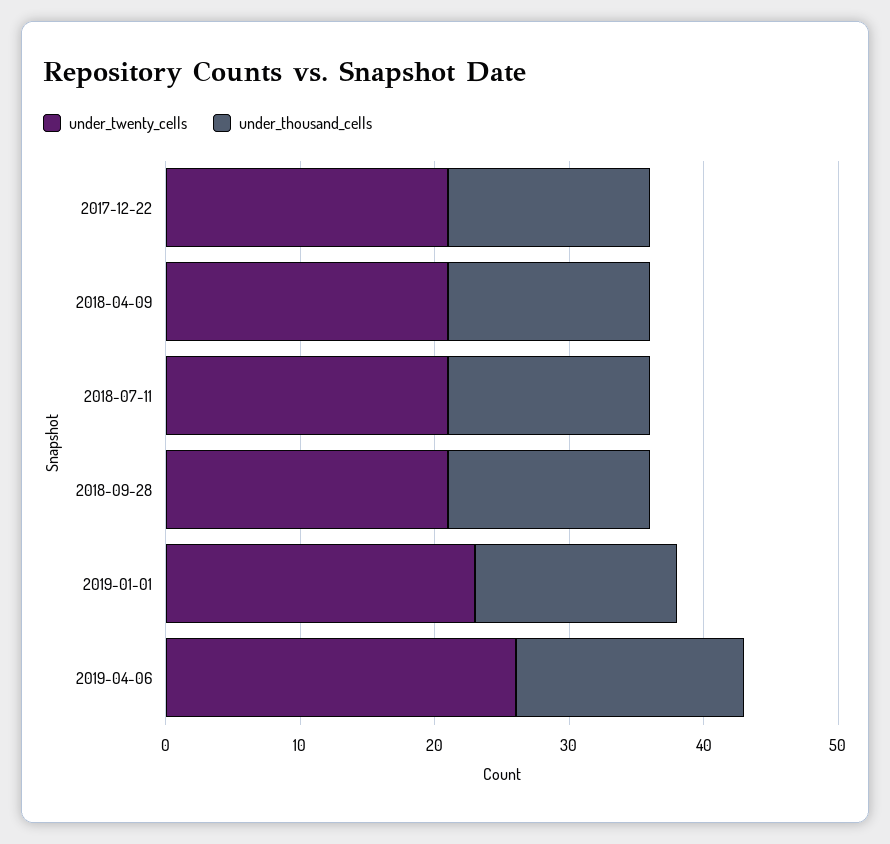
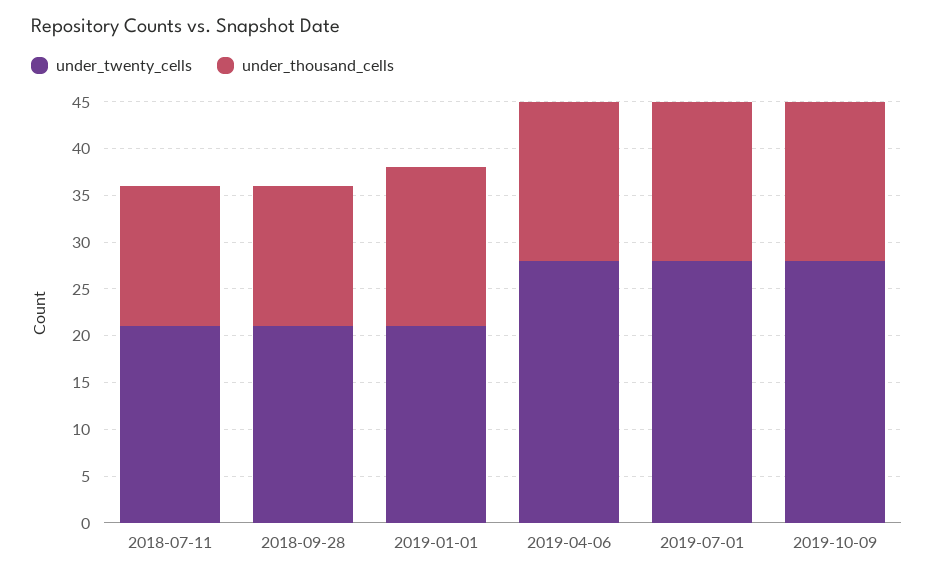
under_twenty_cells, 2017-12-22: 21 -> none
under_thousand_cells, 2017-12-22: 15 -> none
under_twenty_cells, 2018-04-09: 21 -> none
under_thousand_cells, 2018-04-09: 15 -> none
under_twenty_cells, 2019-01-01: 23 -> 21
under_thousand_cells, 2019-01-01: 15 -> 17
under_twenty_cells, 2019-04-06: 26 -> 28
under_twenty_cells, 2019-07-01: none -> 28
under_thousand_cells, 2019-07-01: none -> 17
under_twenty_cells, 2019-10-09: none -> 28
under_thousand_cells, 2019-10-09: none -> 17

